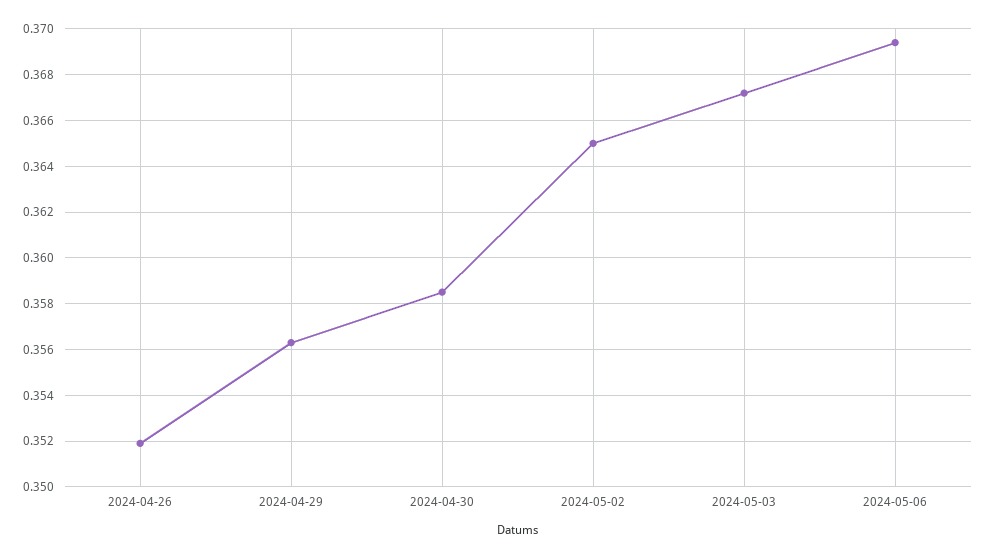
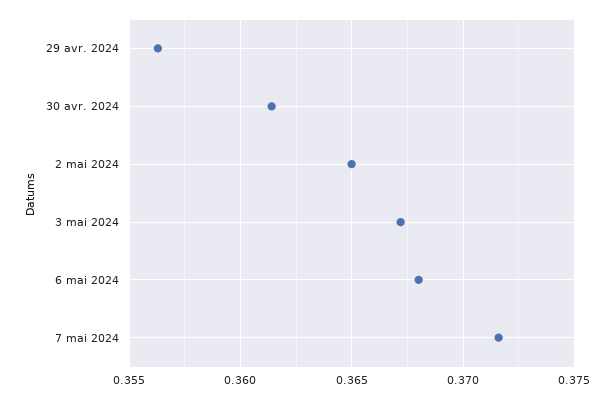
2024-04-26: 0.352 -> none
2024-04-30: 0.3585 -> 0.3615
2024-05-06: 0.3695 -> 0.368
7 mai 2024: none -> 0.3715

